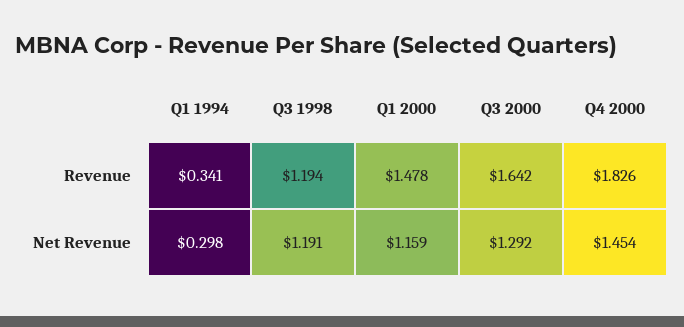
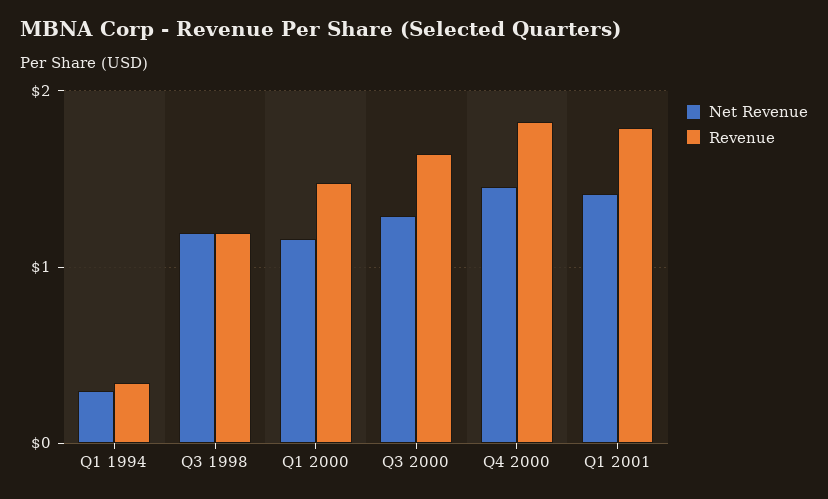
Net Revenue, Q1 2001: none -> 1.4
Revenue, Q1 2001: none -> 1.8

